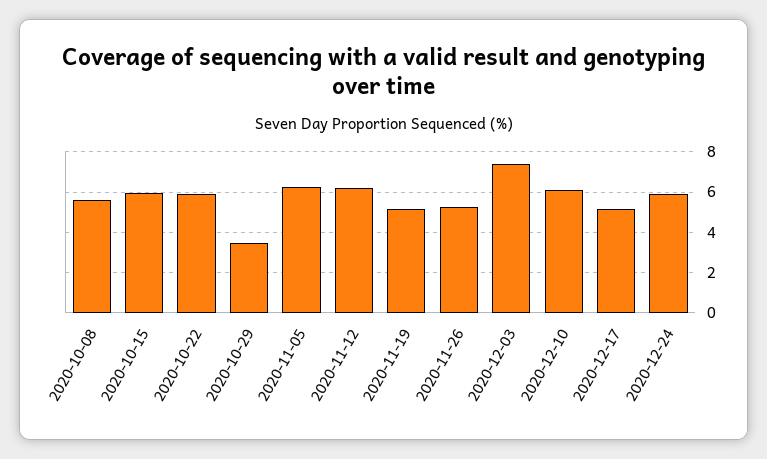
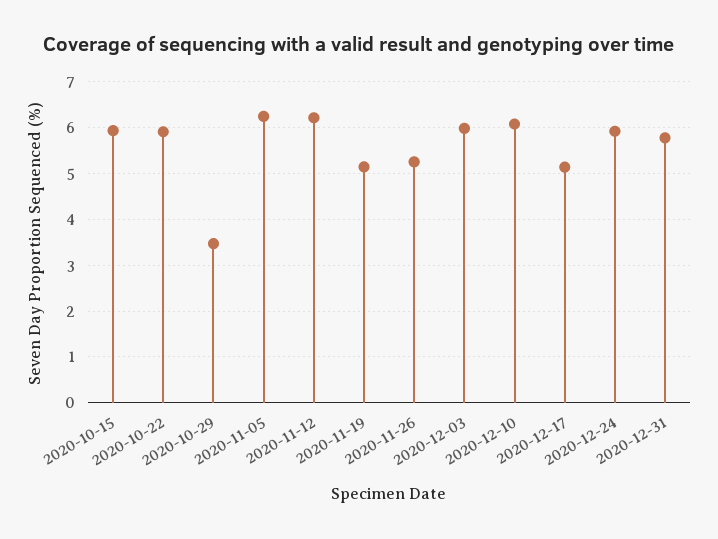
2020-10-08: 5.5 -> none
2020-12-03: 7.5 -> 6
2020-12-31: none -> 5.8

